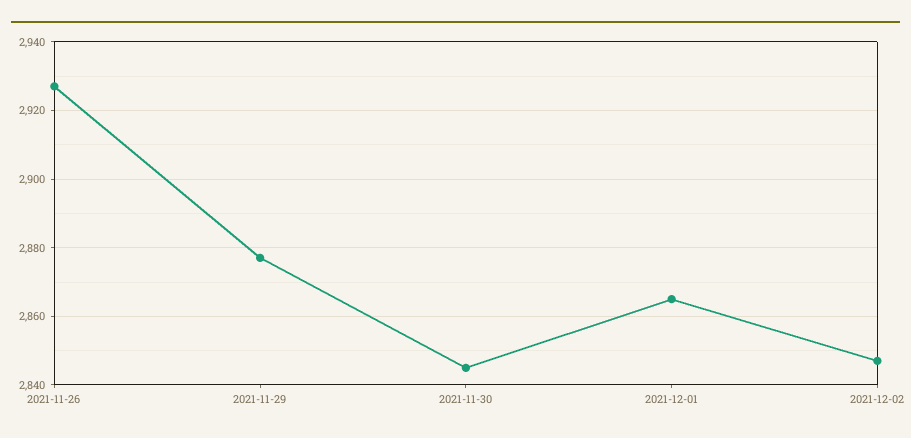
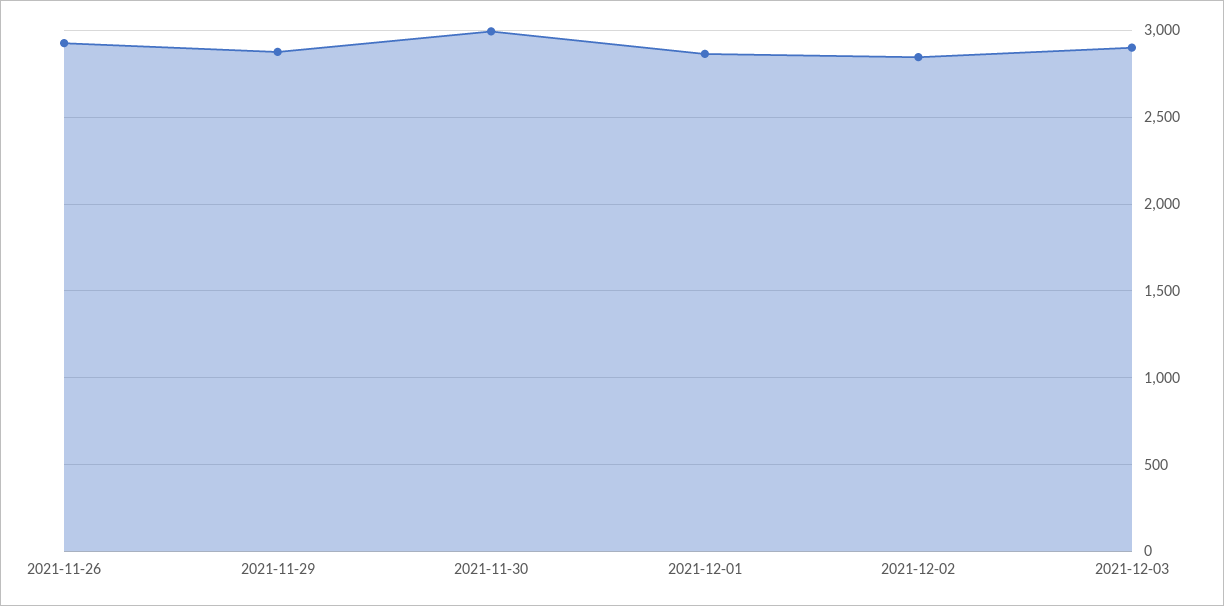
2021-11-30: 2845 -> 3000
2021-12-03: none -> 2900

